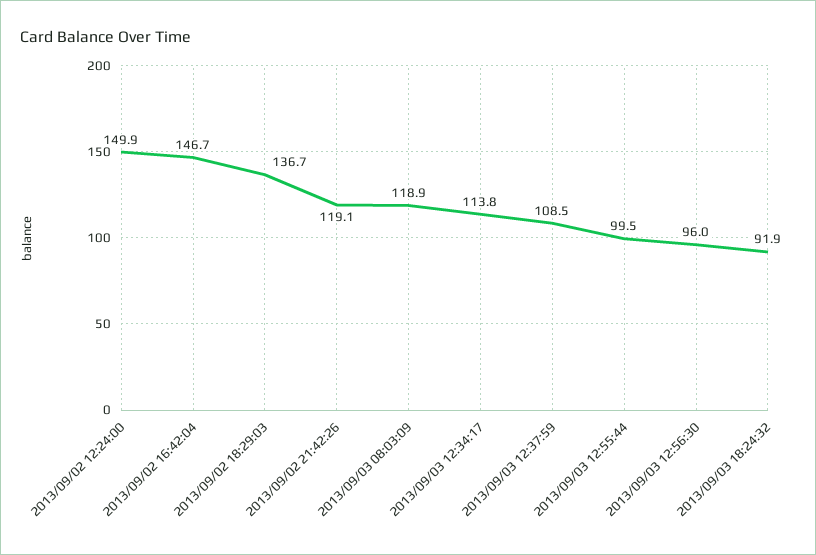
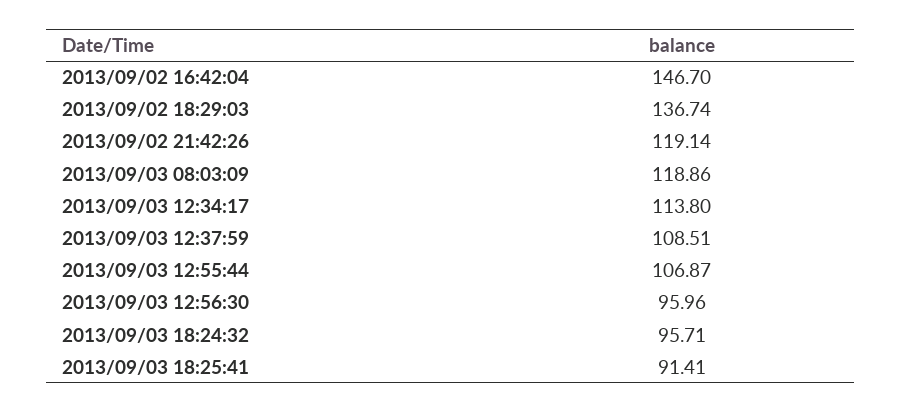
2013/09/02 12:24:00: 149.9 -> none
2013/09/03 12:55:44: 99.5 -> 106.87
2013/09/03 18:24:32: 91.9 -> 95.71
2013/09/03 18:25:41: none -> 91.41

